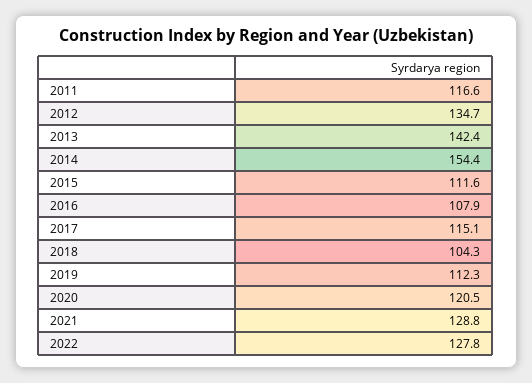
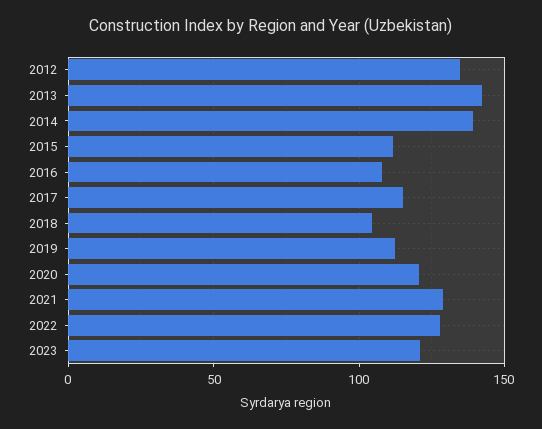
2011: 116.6 -> none
2014: 154.4 -> 140
2023: none -> 120

